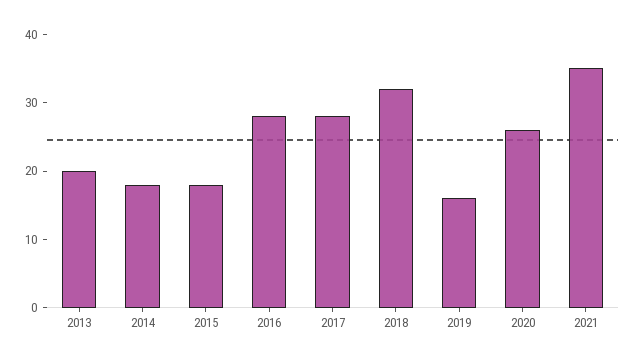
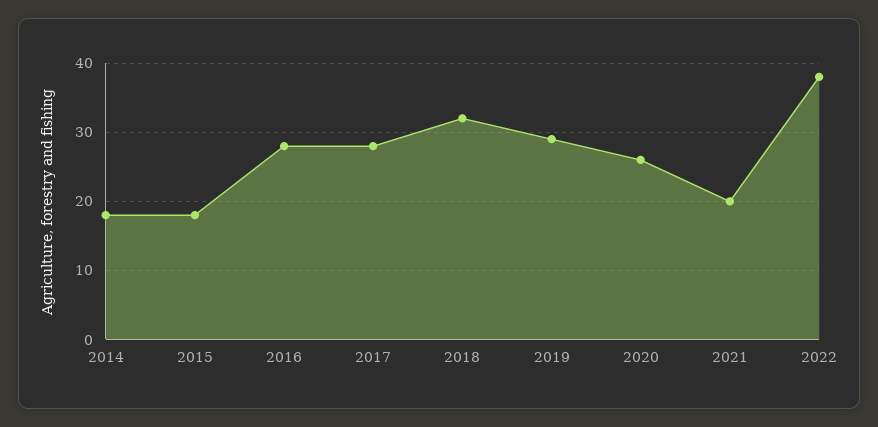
2013: 20 -> none
2019: 15 -> 29
2021: 35 -> 20
2022: none -> 38

